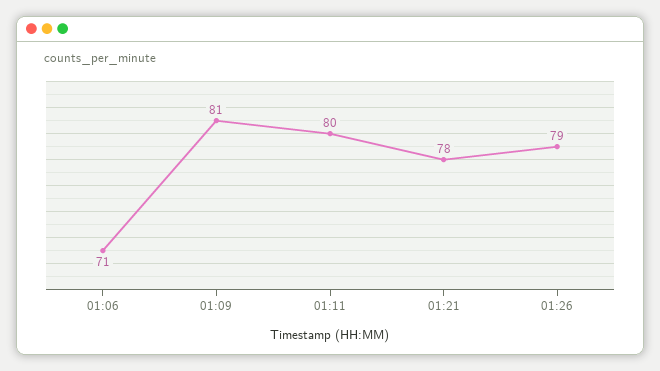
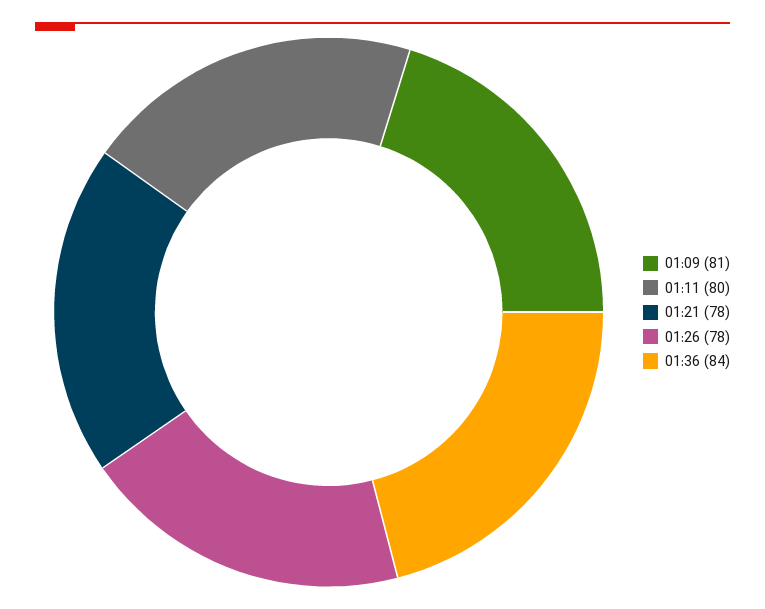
01:06: 71 -> none
01:26: 79 -> 78
01:36: none -> 84

